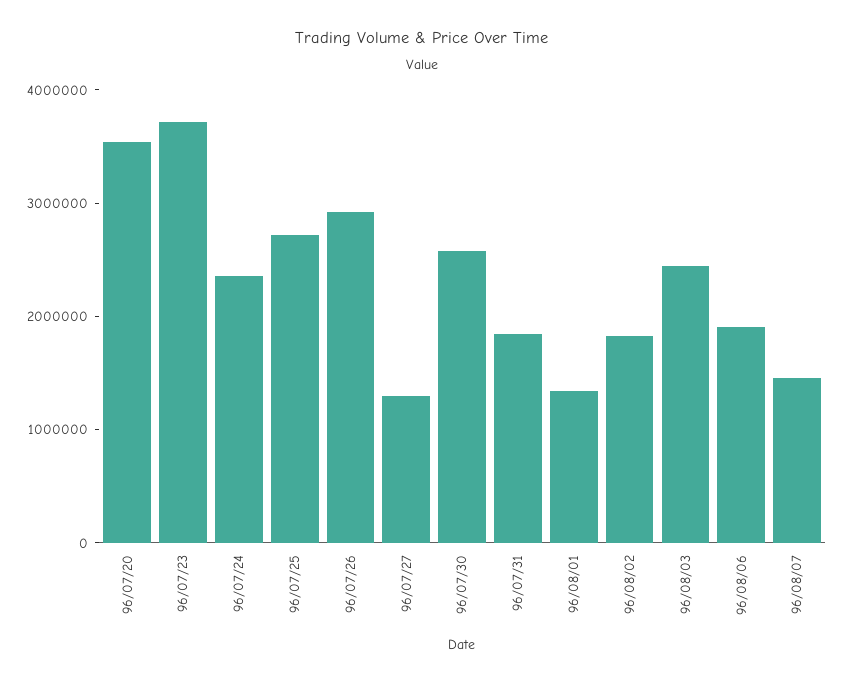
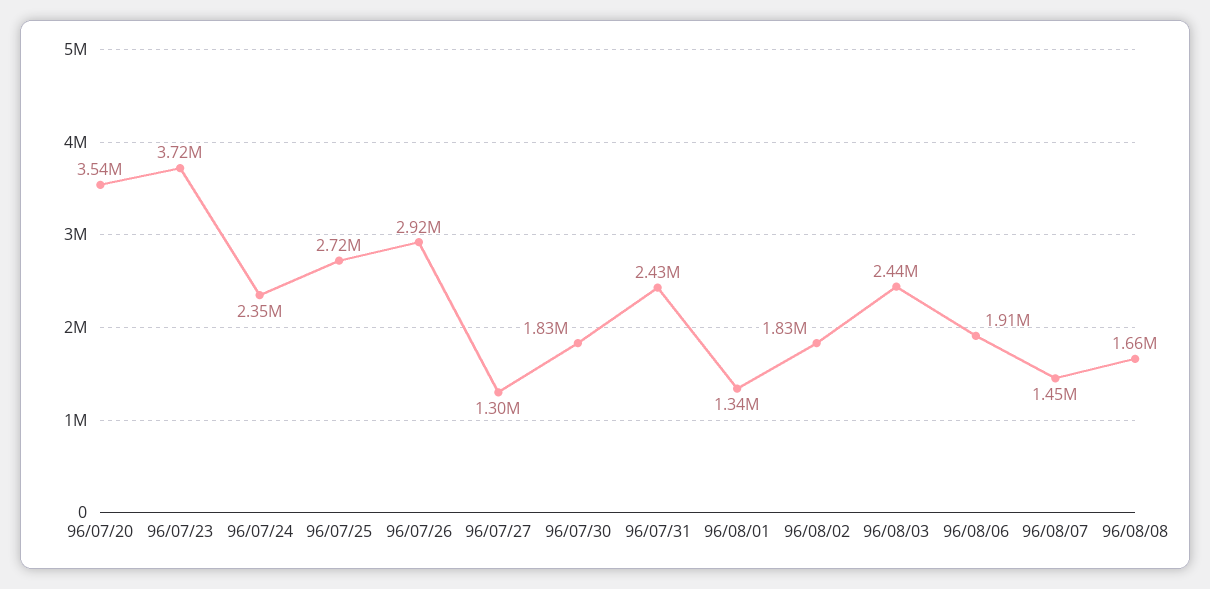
96/07/30: 2600000 -> 1830000
96/07/31: 1800000 -> 2430000
96/08/08: none -> 1660000

